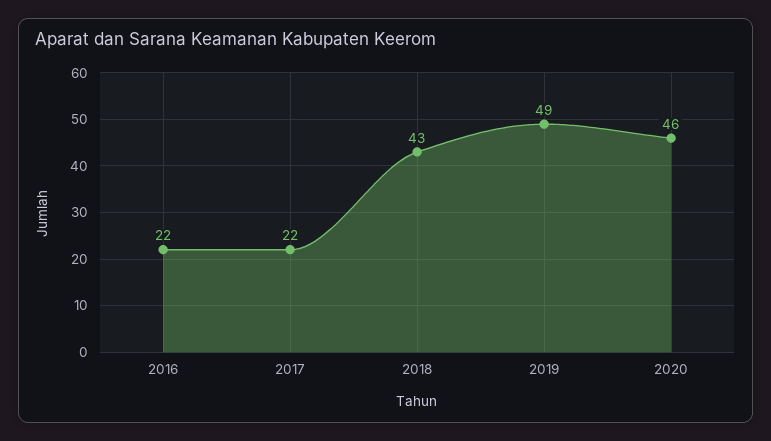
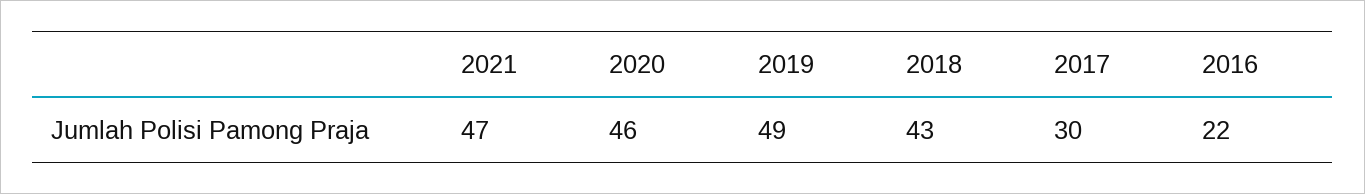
2017: 22 -> 30
2021: none -> 47

